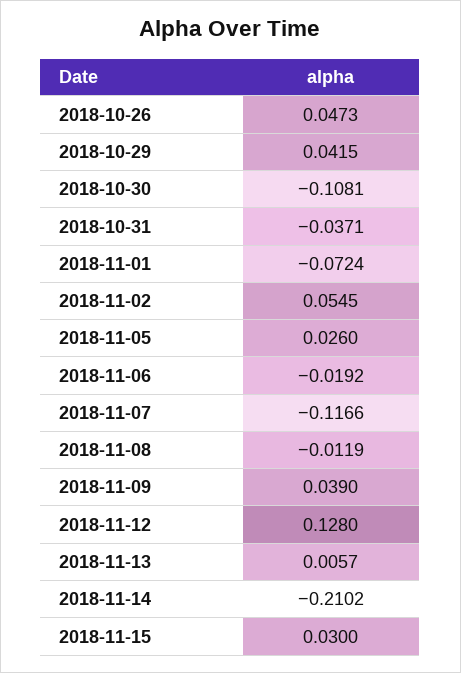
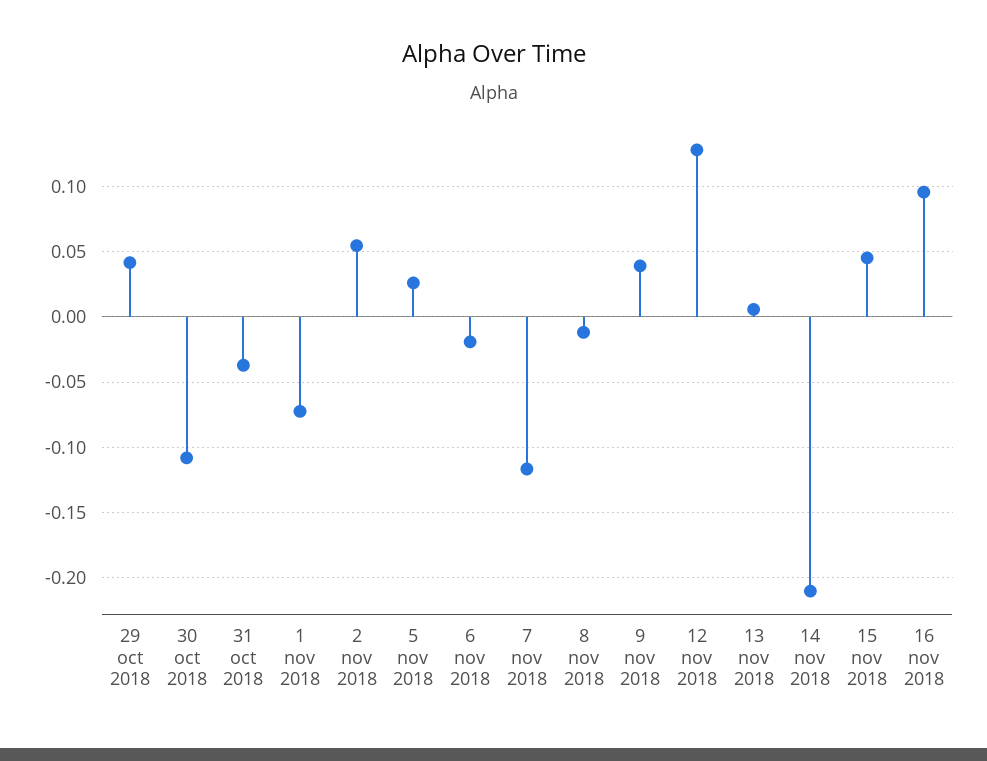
2018-10-26: 0.0473 -> none
2018-11-15: 0.03 -> 0.045
16 nov 2018: none -> 0.095

